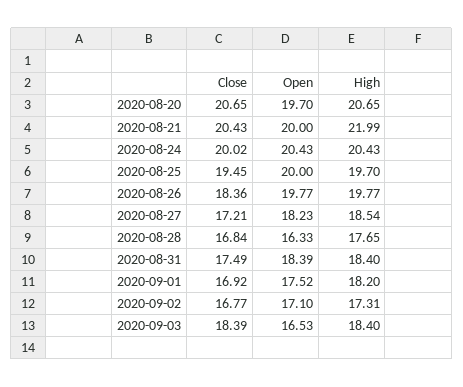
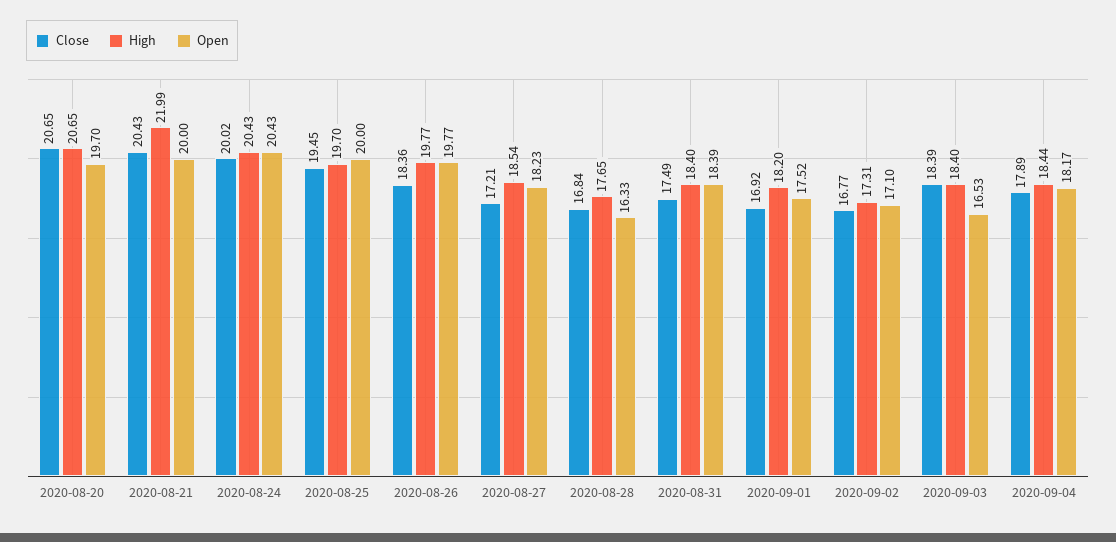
Close, 2020-09-04: none -> 17.89
High, 2020-09-04: none -> 18.44
Open, 2020-09-04: none -> 18.17

